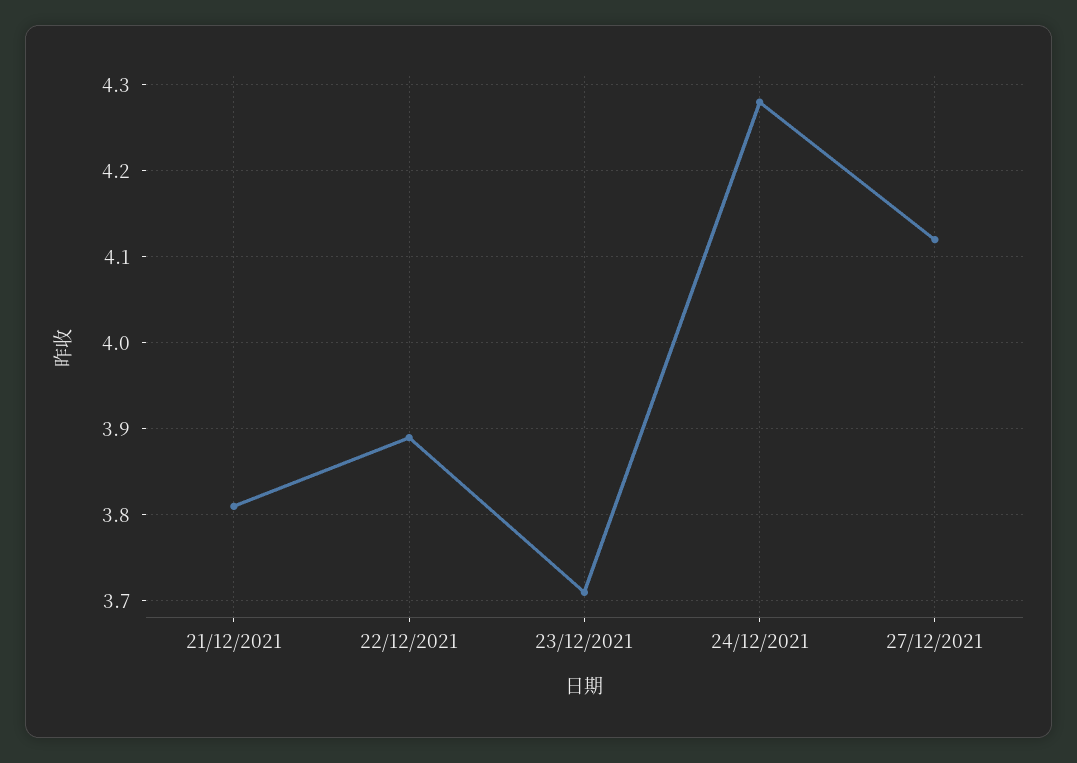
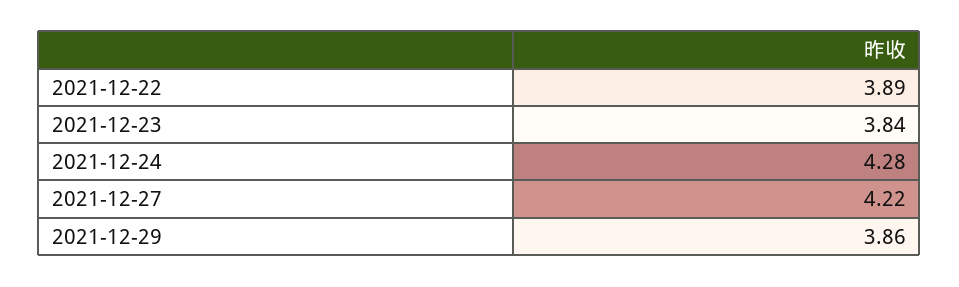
21/12/2021: 3.81 -> none
23/12/2021: 3.71 -> 3.84
27/12/2021: 4.12 -> 4.22
2021-12-29: none -> 3.86

